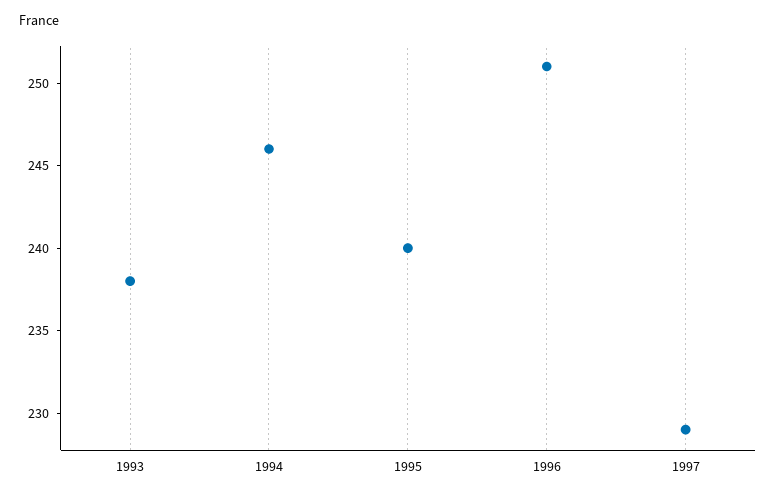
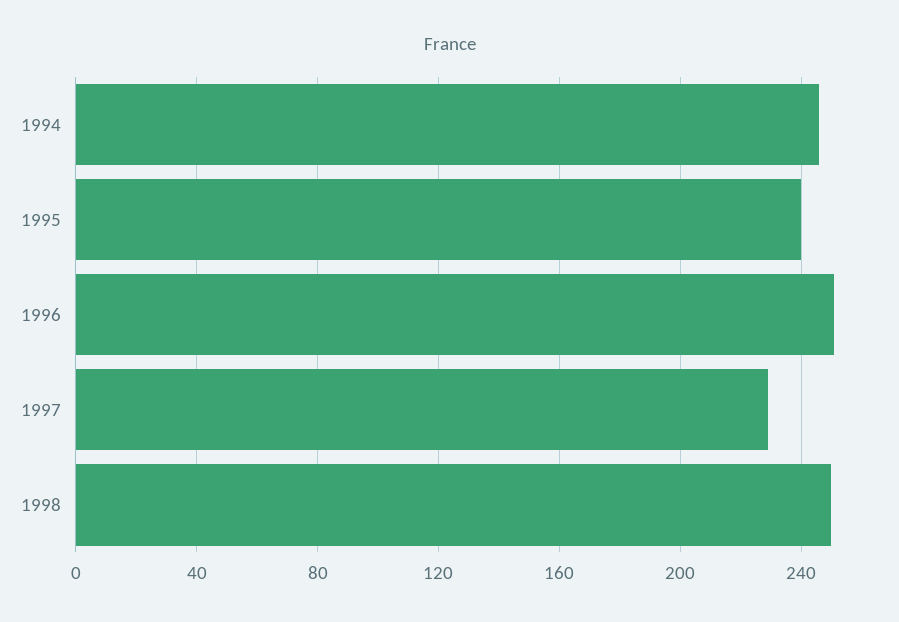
1993: 238 -> none
1998: none -> 250

